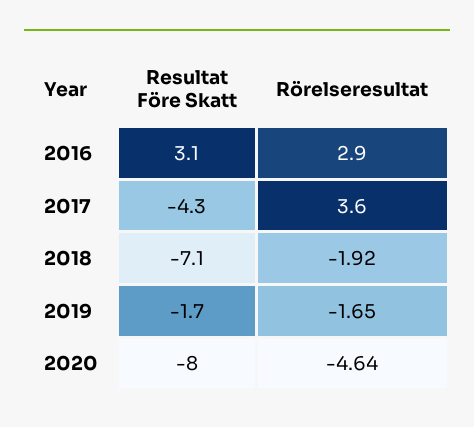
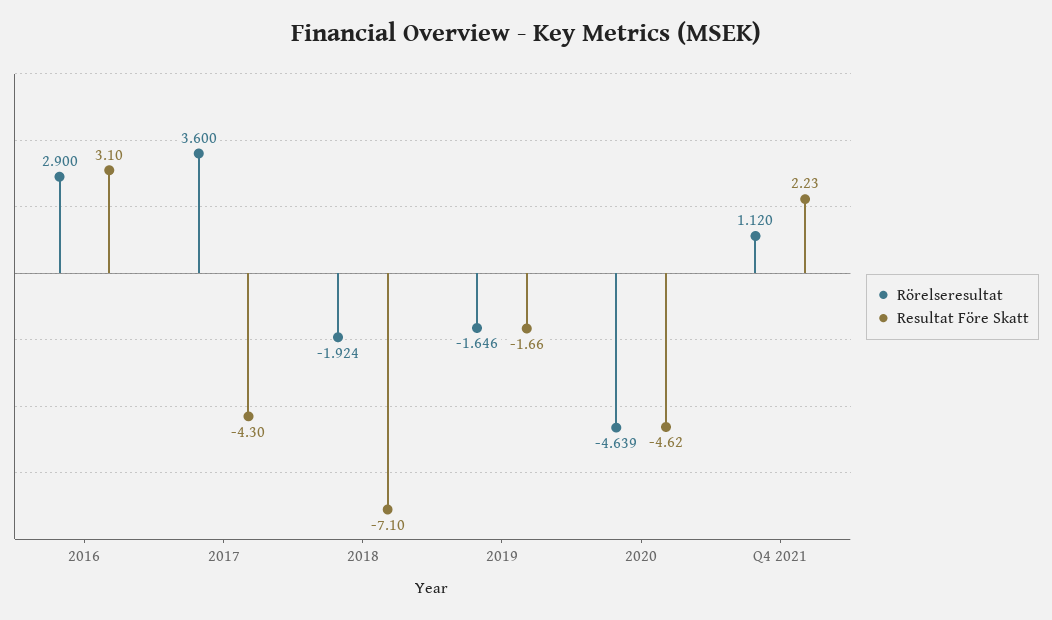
Resultat Före Skatt, 2020: -8 -> -4.62
Rörelseresultat, Q4 2021: none -> 1.12
Resultat Före Skatt, Q4 2021: none -> 2.23

